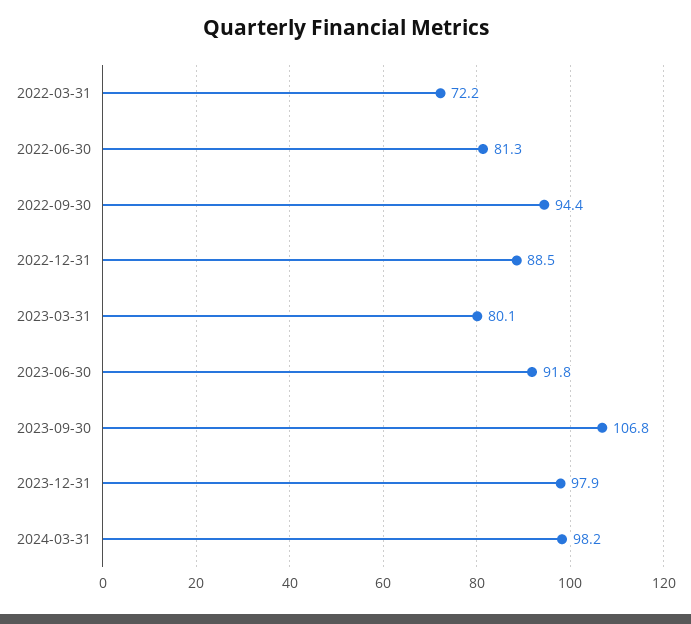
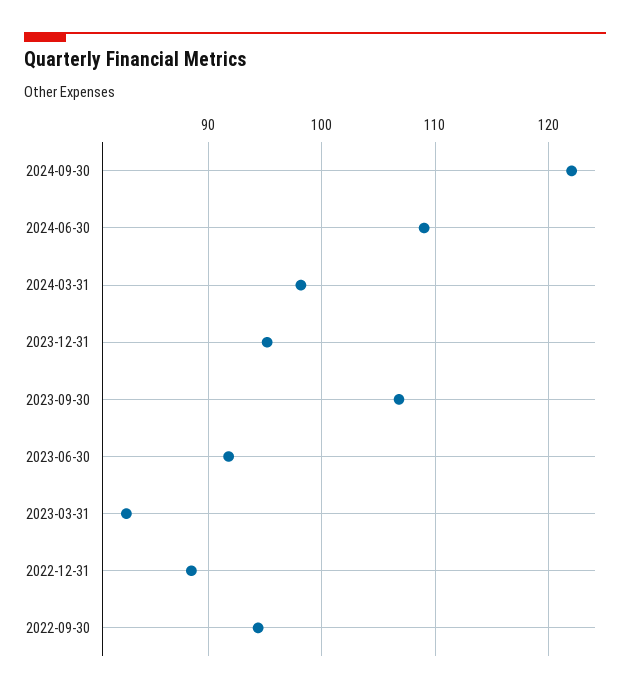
2022-03-31: 72.2 -> none
2022-06-30: 81.3 -> none
2023-03-31: 80.1 -> 83
2023-12-31: 97.9 -> 95
2024-09-30: none -> 122
2024-06-30: none -> 109

